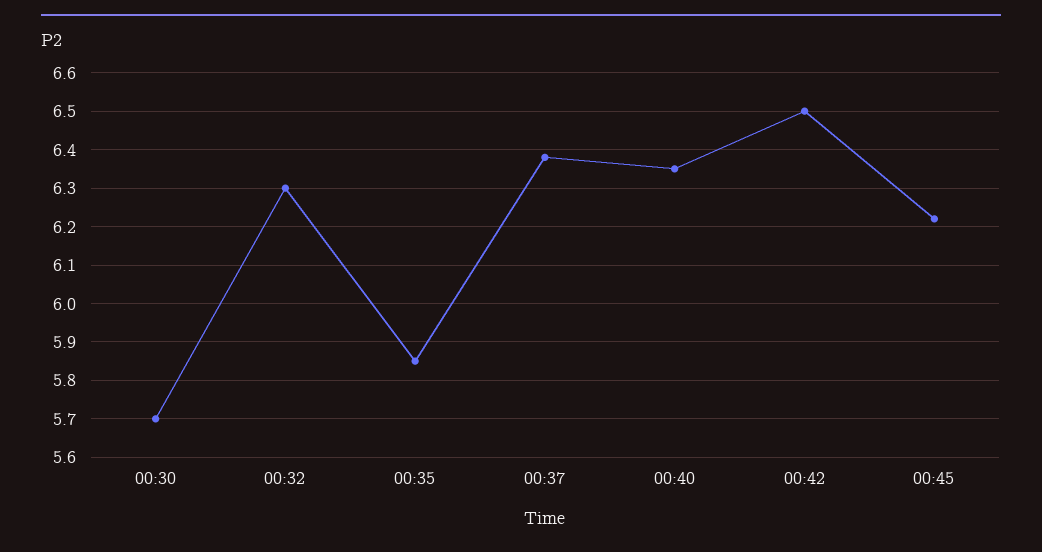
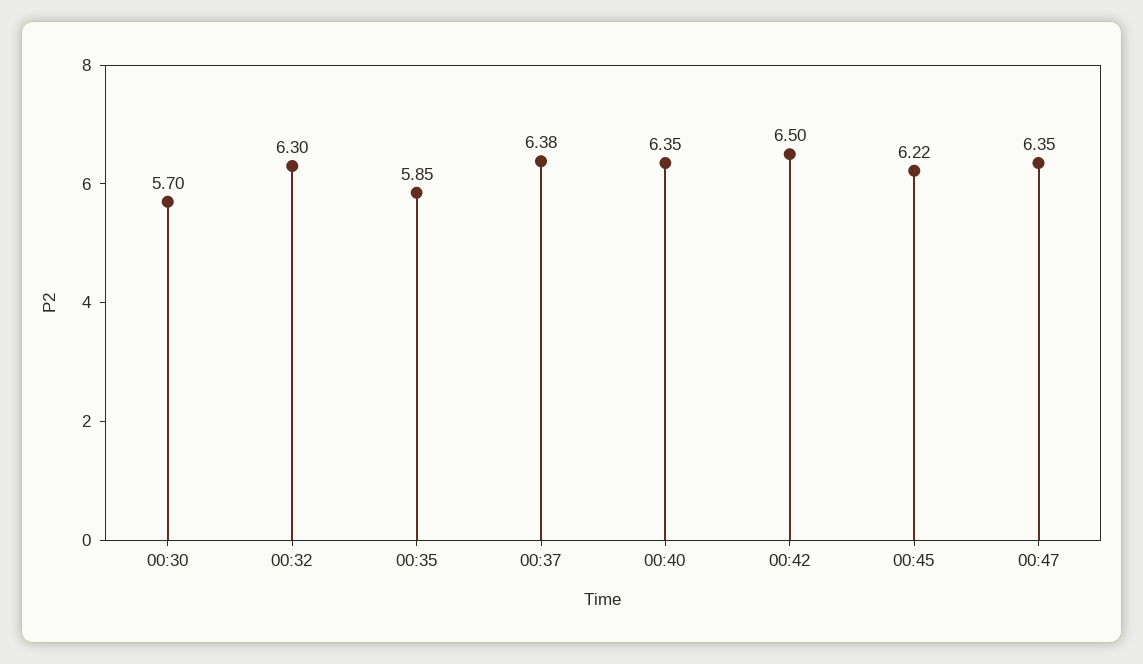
00:47: none -> 6.35

